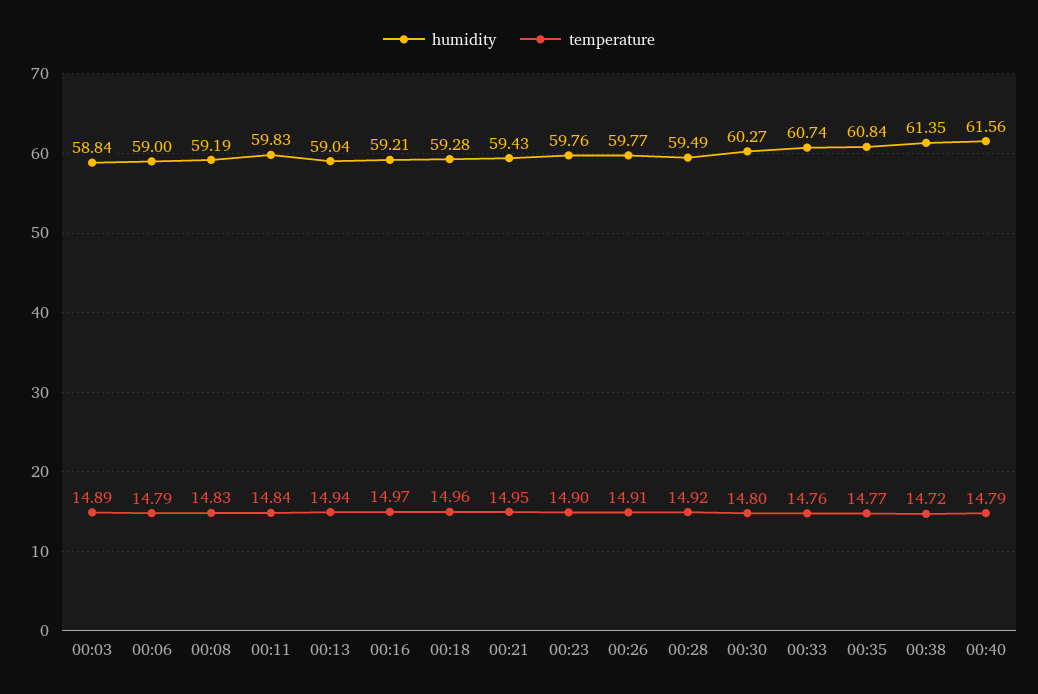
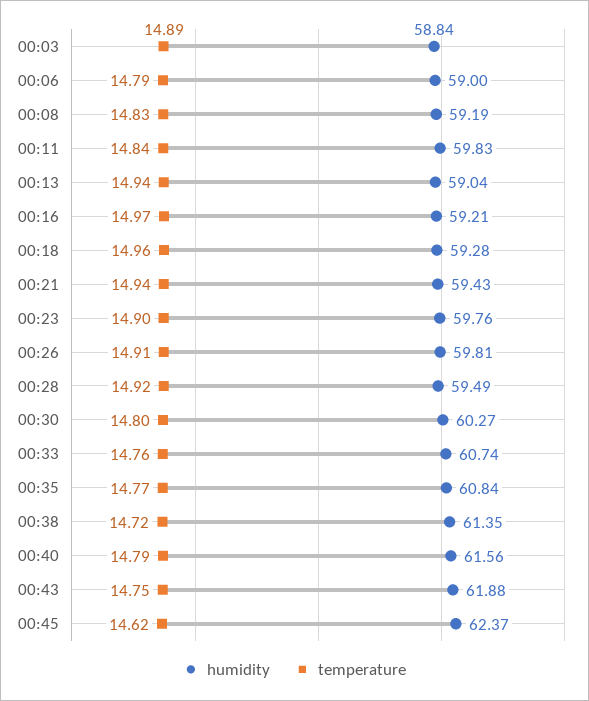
temperature, 00:21: 14.95 -> 14.94
humidity, 00:26: 59.77 -> 59.81
humidity, 00:43: none -> 61.88
temperature, 00:43: none -> 14.75
humidity, 00:45: none -> 62.37
temperature, 00:45: none -> 14.62

